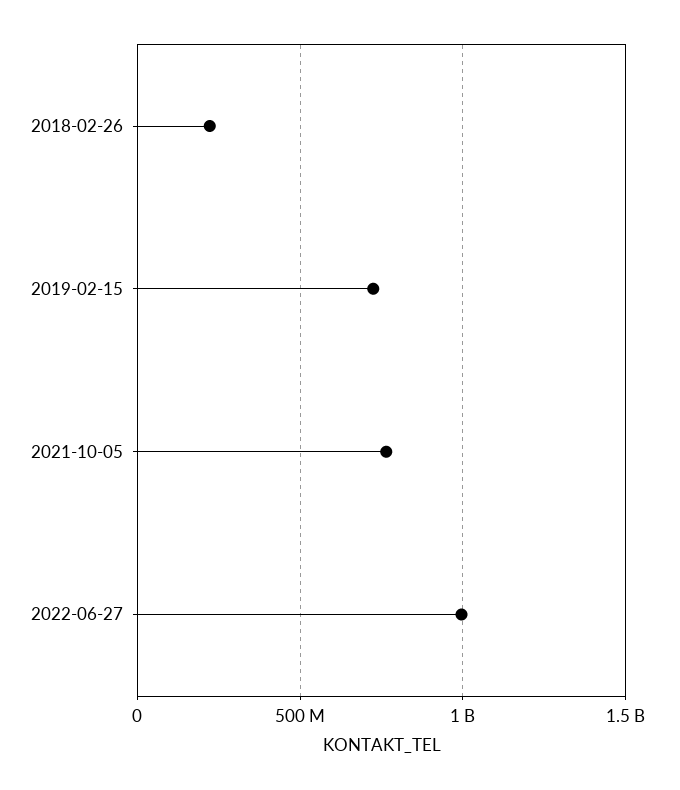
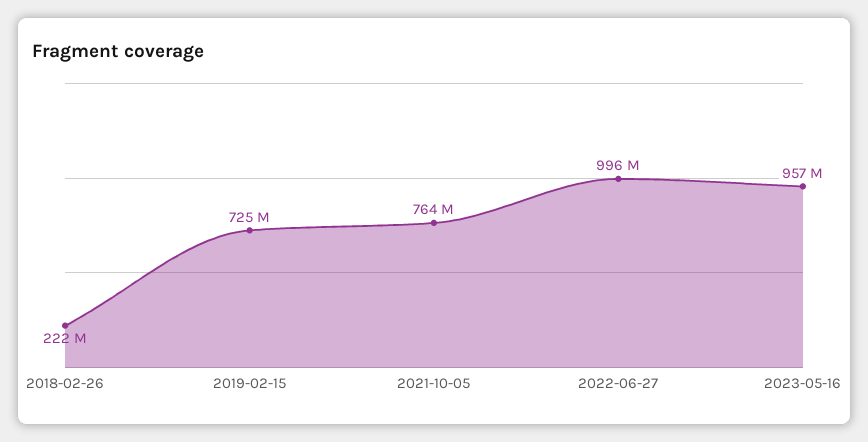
2023-05-16: none -> 957000000

